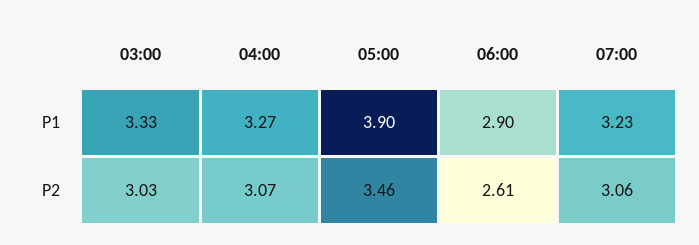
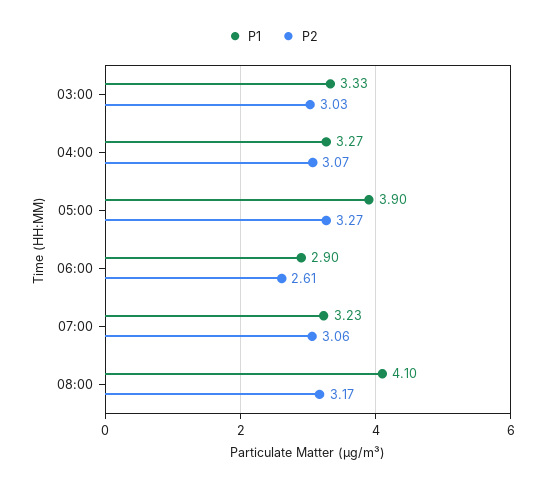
P2, 05:00: 3.46 -> 3.27
P1, 08:00: none -> 4.1
P2, 08:00: none -> 3.17

